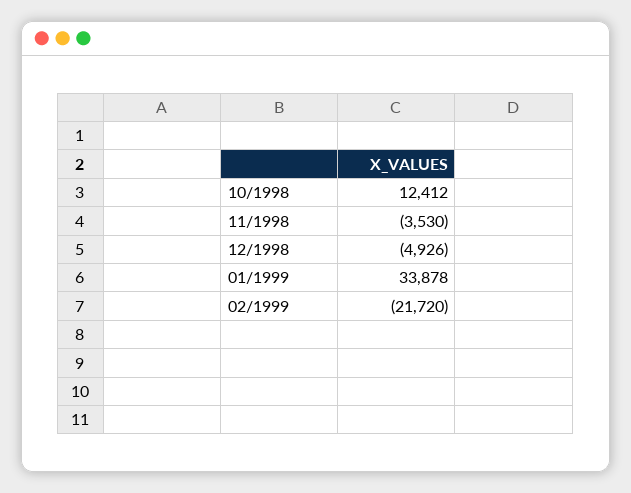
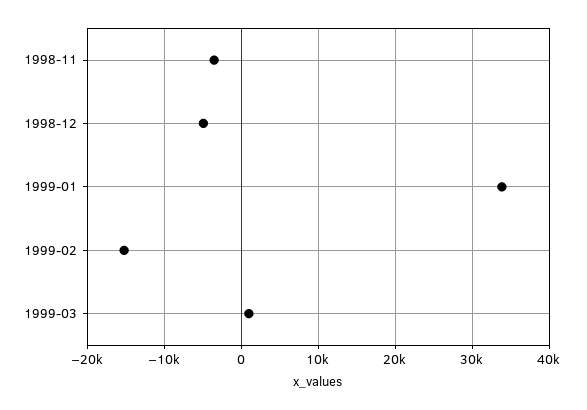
10/1998: 12412 -> none
02/1999: -21720 -> -15000
1999-03: none -> 1000

